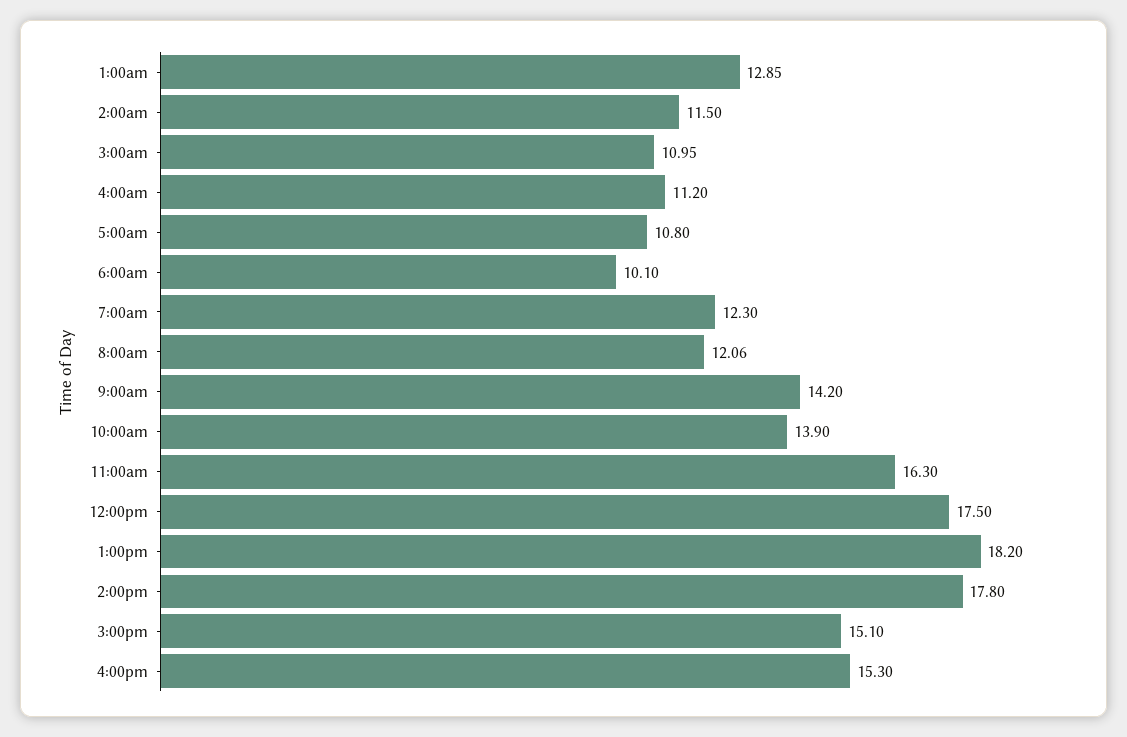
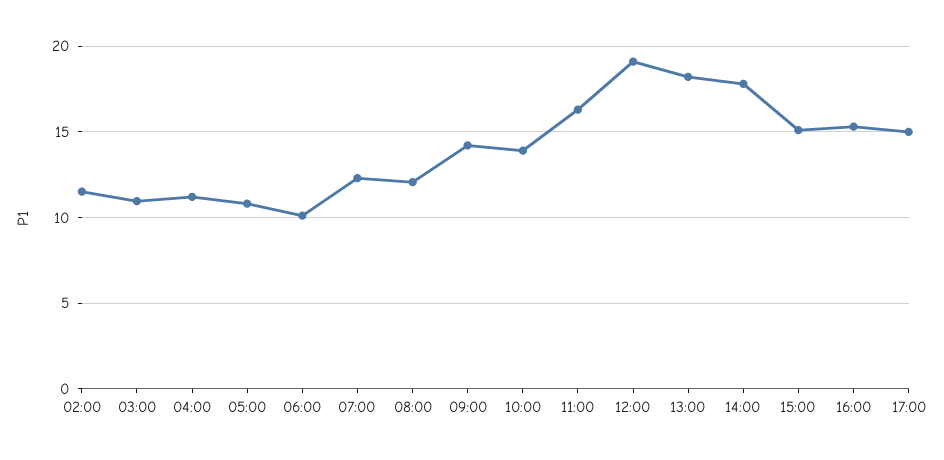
1:00am: 12.85 -> none
12:00pm: 17.5 -> 19
17:00: none -> 15

